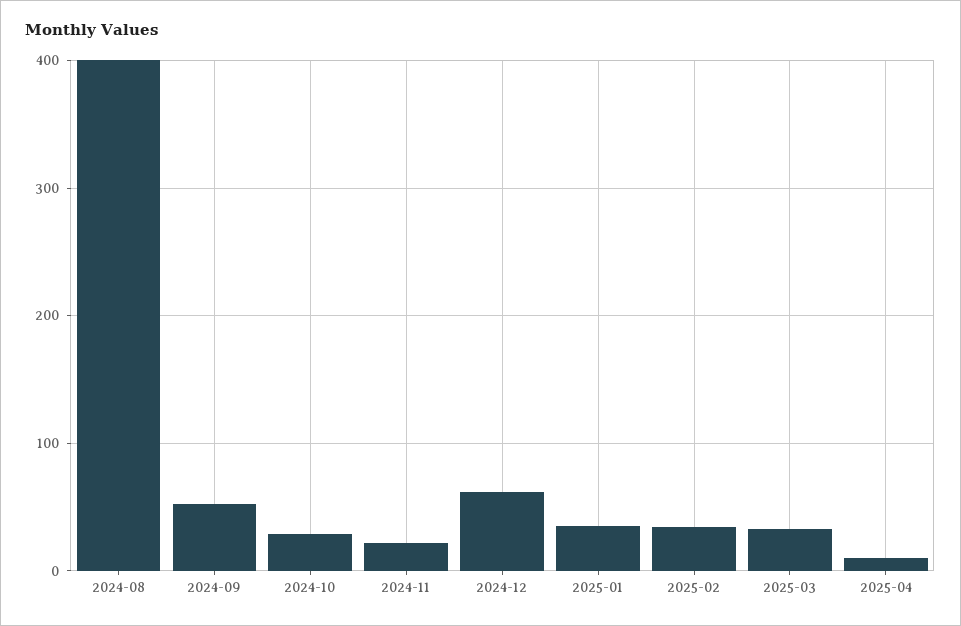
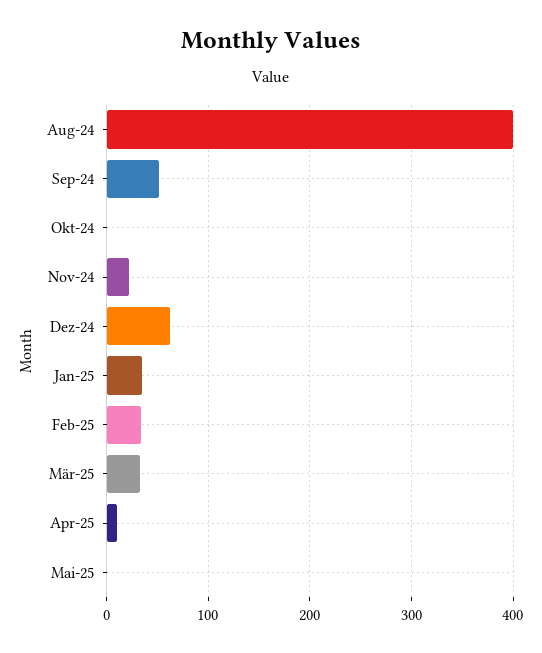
2024-10: 30 -> 0
Mai-25: none -> 0

